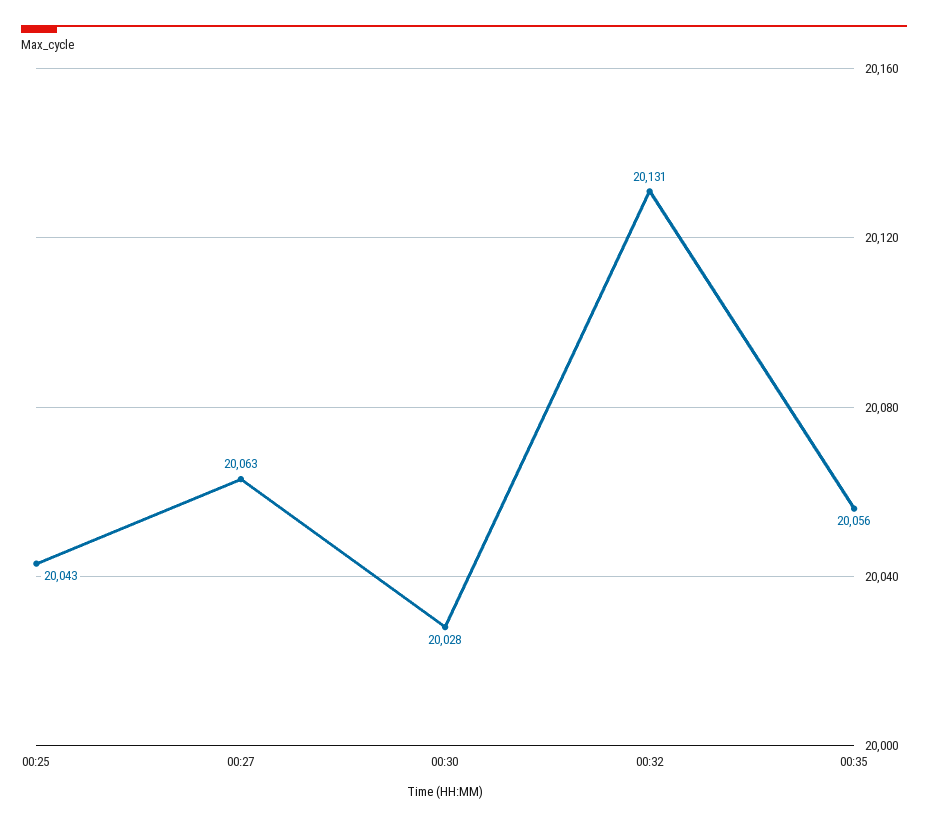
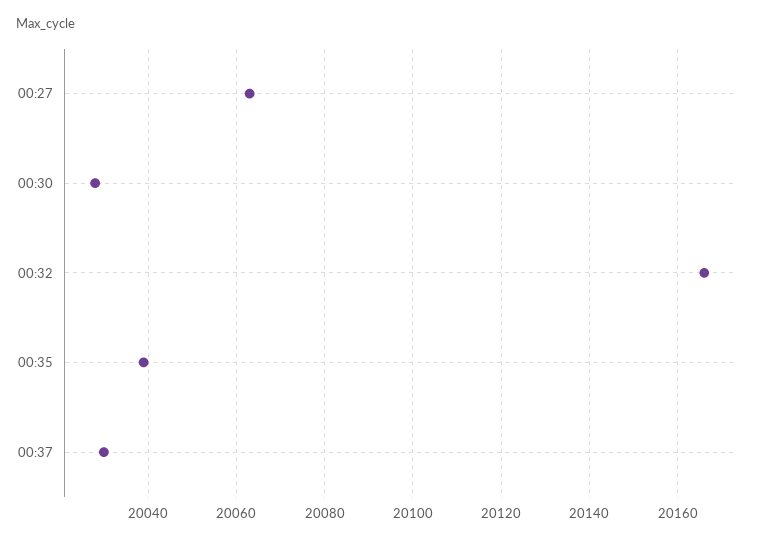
00:25: 20043 -> none
00:32: 20131 -> 20165
00:35: 20056 -> 20040
00:37: none -> 20030

